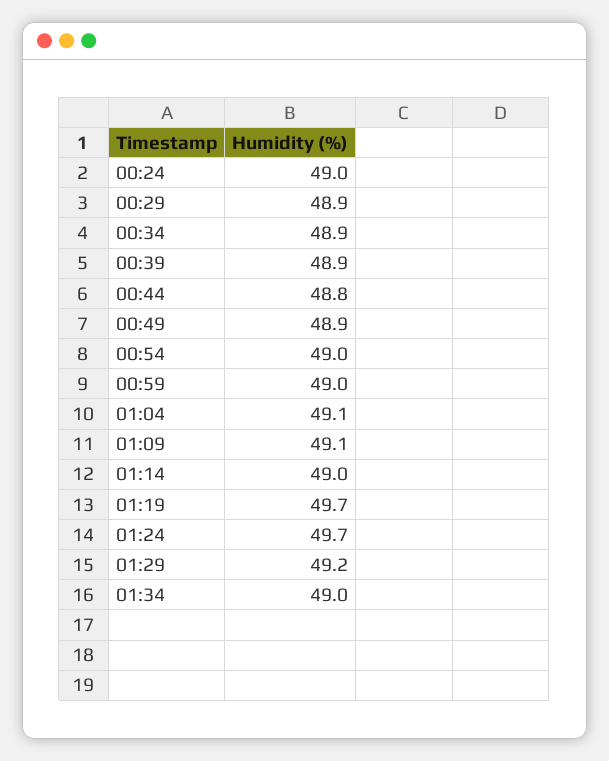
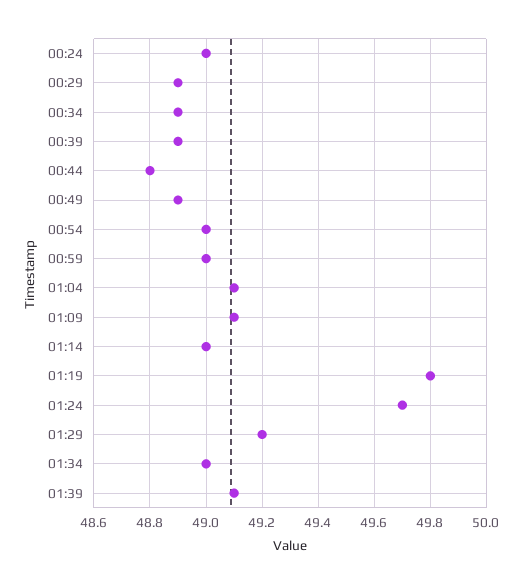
01:19: 49.7 -> 49.8
01:39: none -> 49.1

